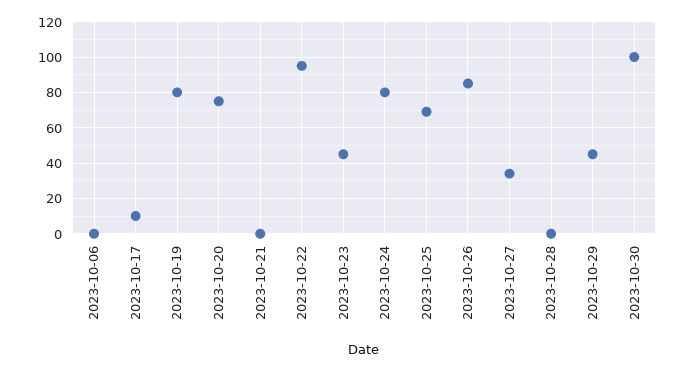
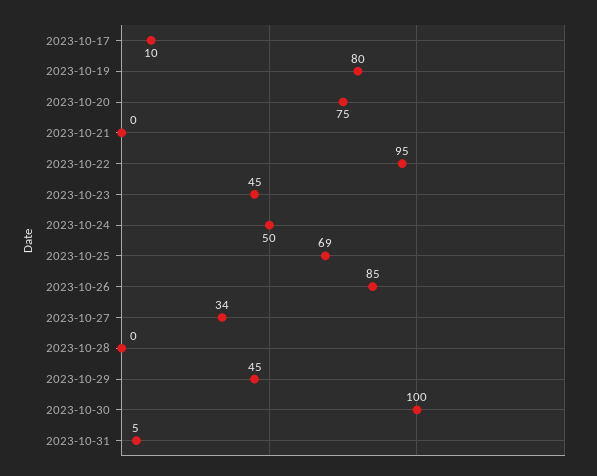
2023-10-06: 0 -> none
2023-10-24: 80 -> 50
2023-10-31: none -> 5

